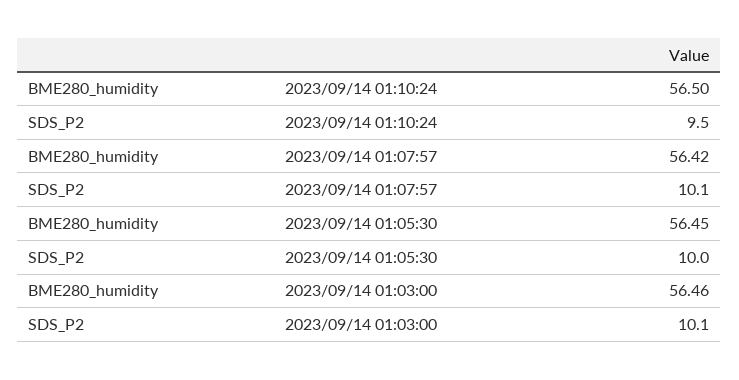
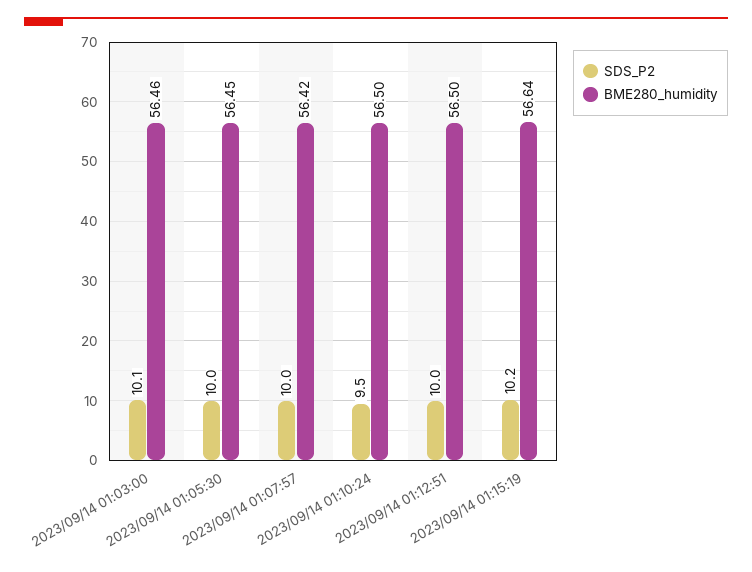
SDS_P2, 2023/09/14 01:07:57: 10.1 -> 10
SDS_P2, 2023/09/14 01:12:51: none -> 10
BME280_humidity, 2023/09/14 01:12:51: none -> 56.5
SDS_P2, 2023/09/14 01:15:19: none -> 10.2
BME280_humidity, 2023/09/14 01:15:19: none -> 56.64

